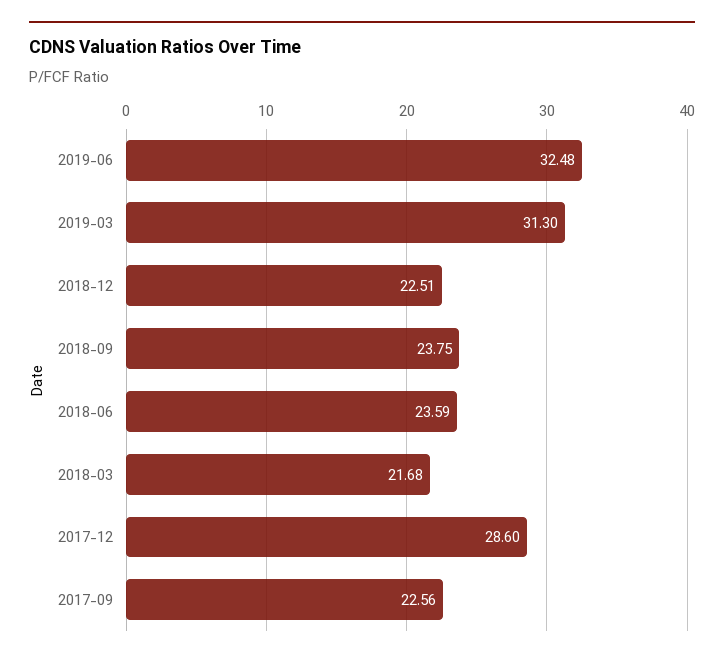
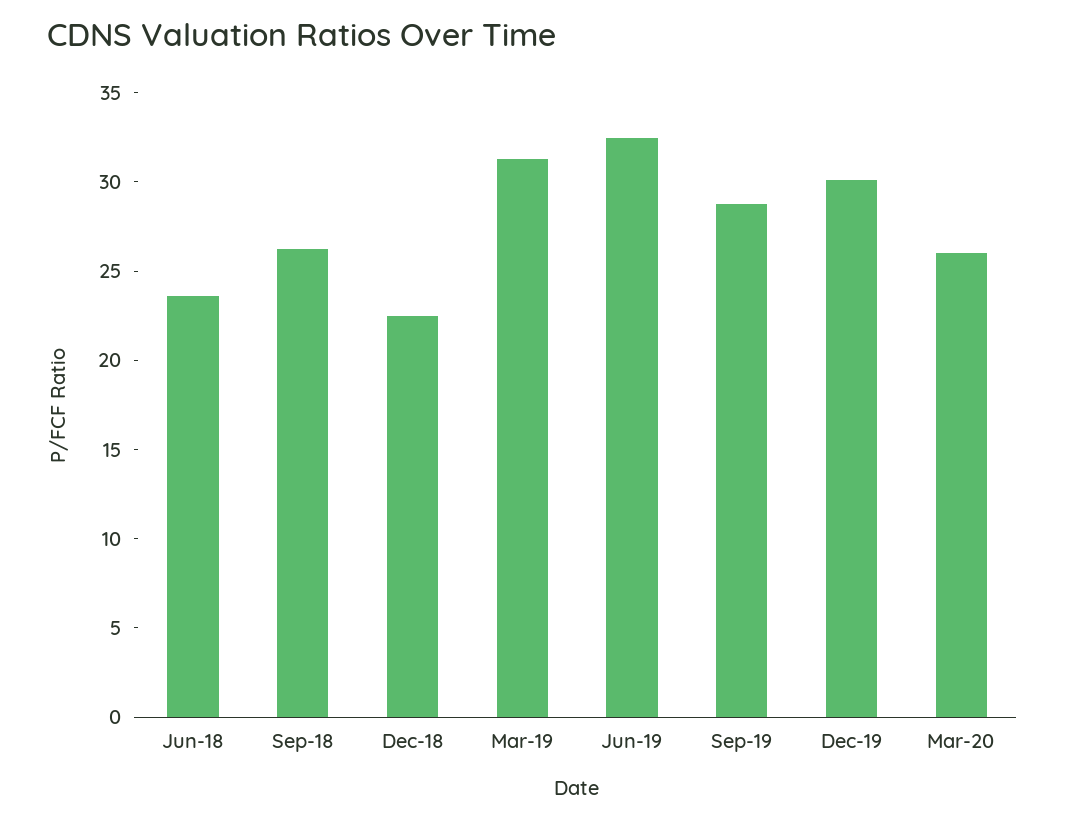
2018-09: 23.75 -> 26
2018-03: 21.68 -> none
2017-12: 28.6 -> none
2017-09: 22.56 -> none
Sep-19: none -> 29
Dec-19: none -> 30
Mar-20: none -> 26

